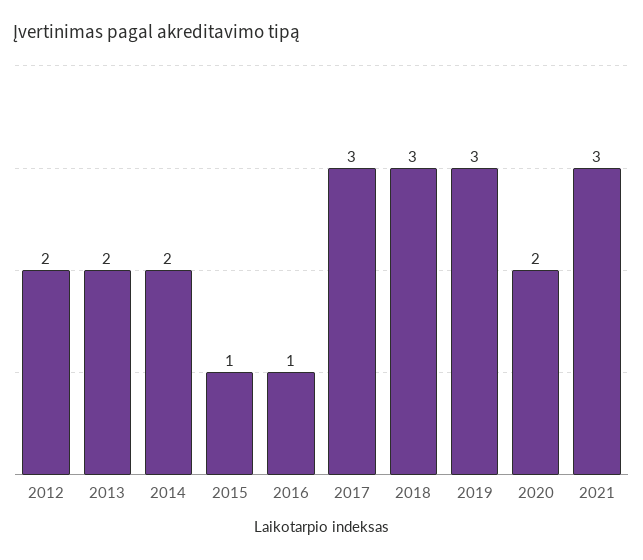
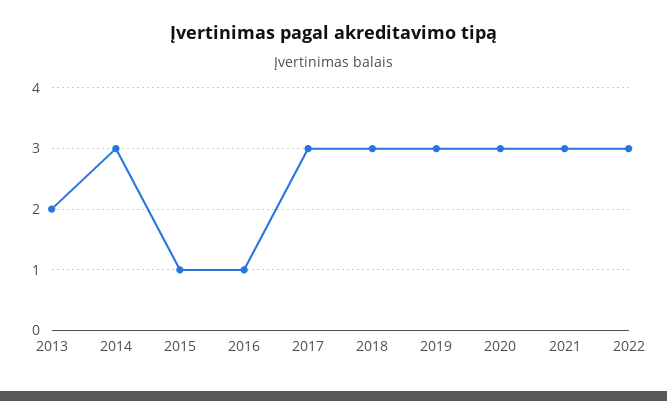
2012: 2 -> none
2014: 2 -> 3
2020: 2 -> 3
2022: none -> 3

